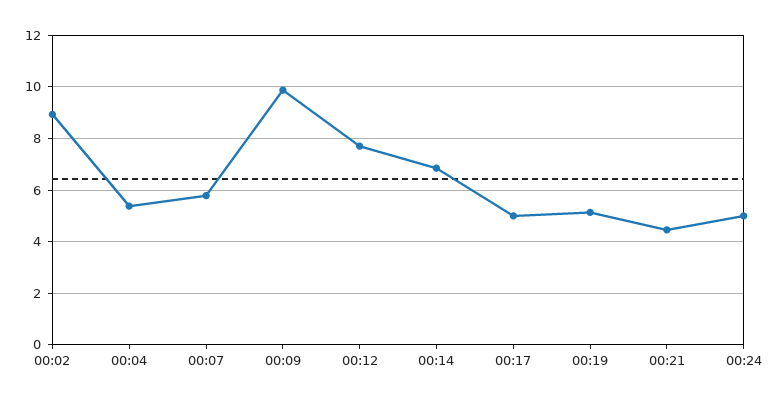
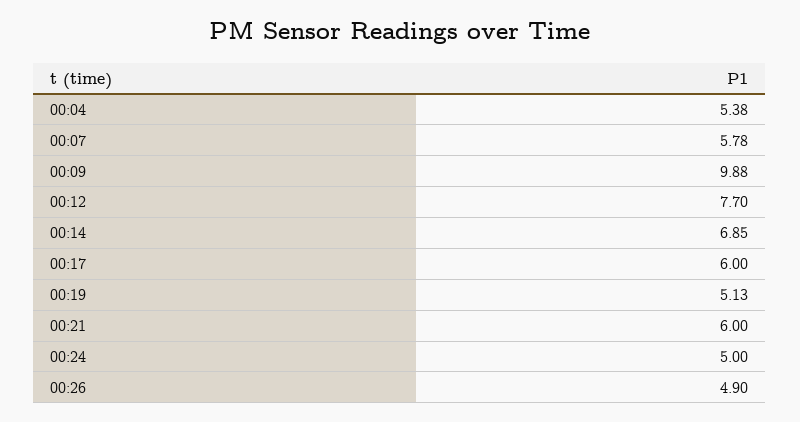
00:02: 9 -> none
00:17: 5 -> 6
00:21: 4.5 -> 6
00:26: none -> 4.9

